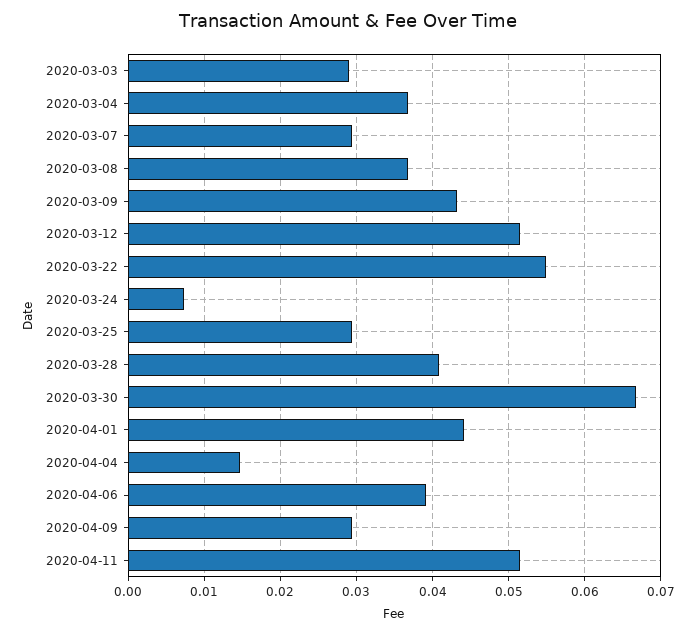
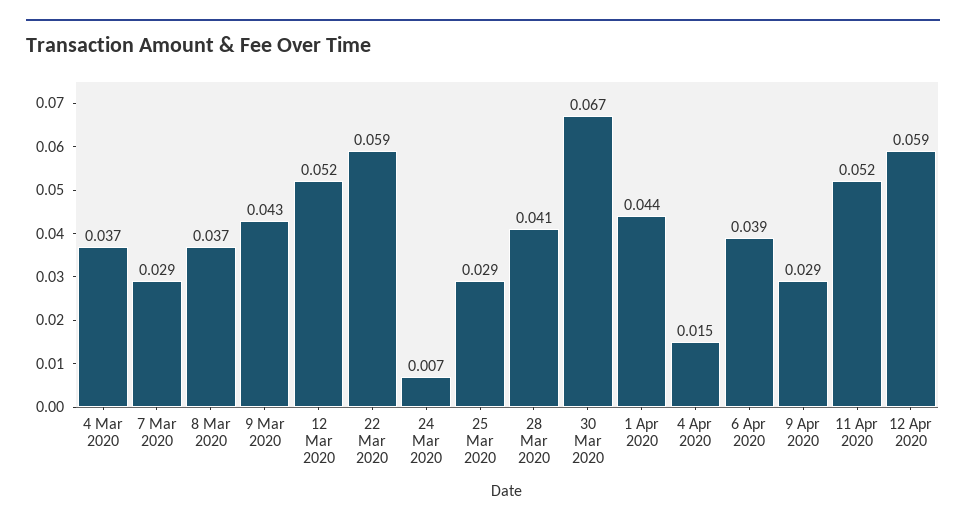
2020-03-03: 0.029 -> none
2020-03-22: 0.055 -> 0.059
12 Apr 2020: none -> 0.059

